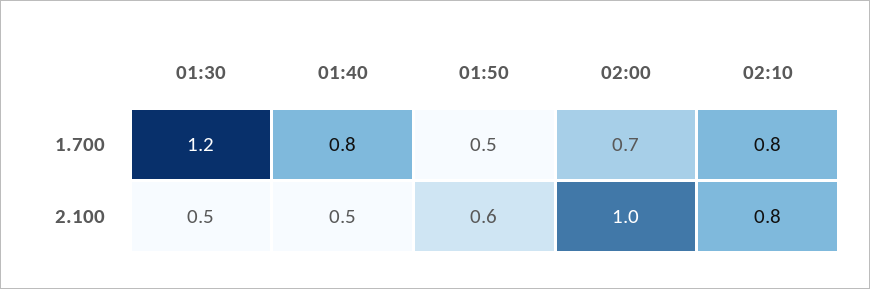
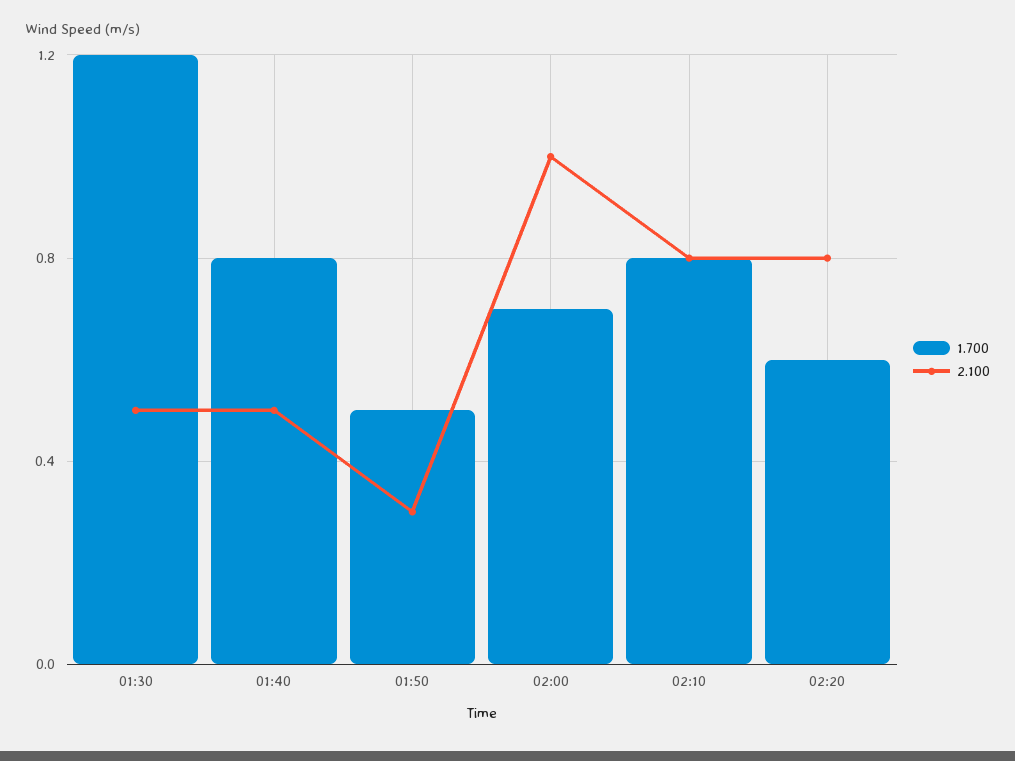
2.100, 01:50: 0.6 -> 0.3
1.700, 02:20: none -> 0.6
2.100, 02:20: none -> 0.8

